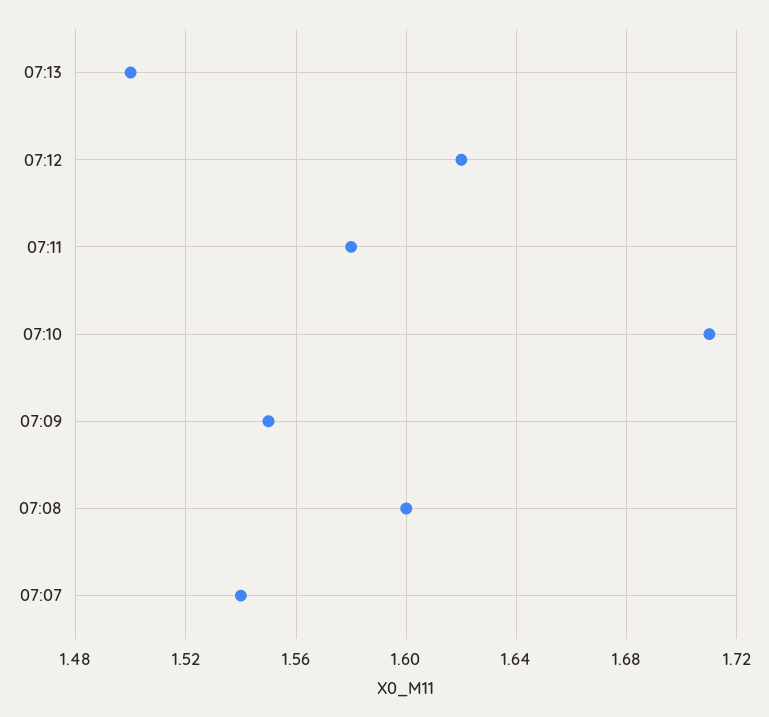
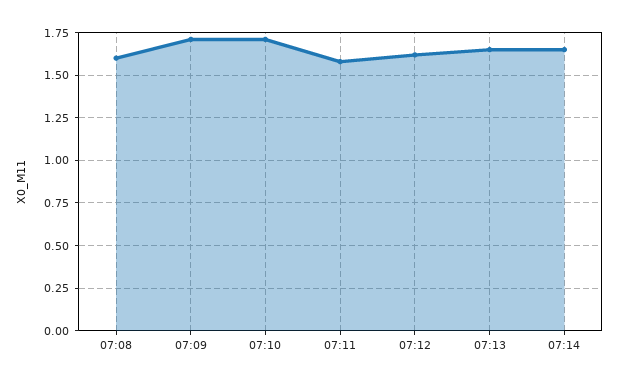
07:13: 1.5 -> 1.65
07:09: 1.55 -> 1.7
07:07: 1.54 -> none
07:14: none -> 1.65

